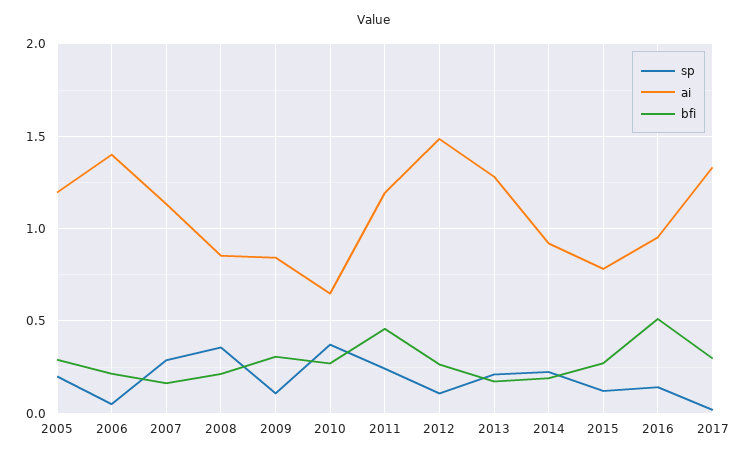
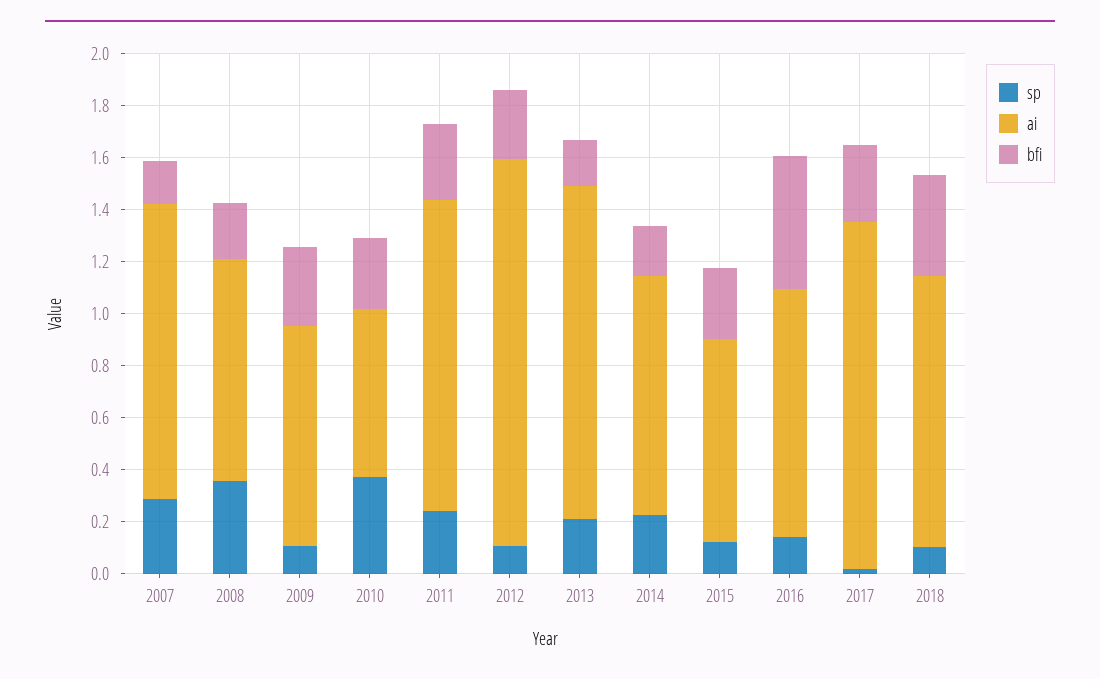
sp, 2005: 0.2 -> none
ai, 2005: 1.2 -> none
bfi, 2005: 0.3 -> none
sp, 2006: 0.05 -> none
ai, 2006: 1.4 -> none
bfi, 2006: 0.2 -> none
bfi, 2011: 0.45 -> 0.3
sp, 2018: none -> 0.1
ai, 2018: none -> 1.05
bfi, 2018: none -> 0.4

